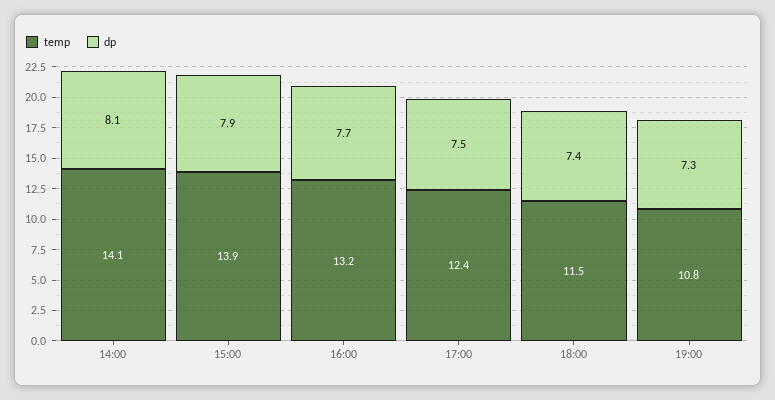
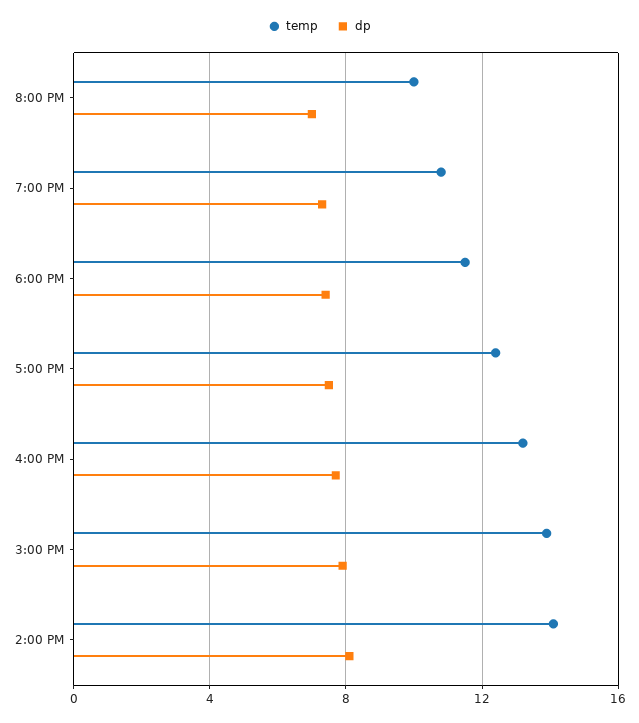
temp, 8:00 PM: none -> 10
dp, 8:00 PM: none -> 7

